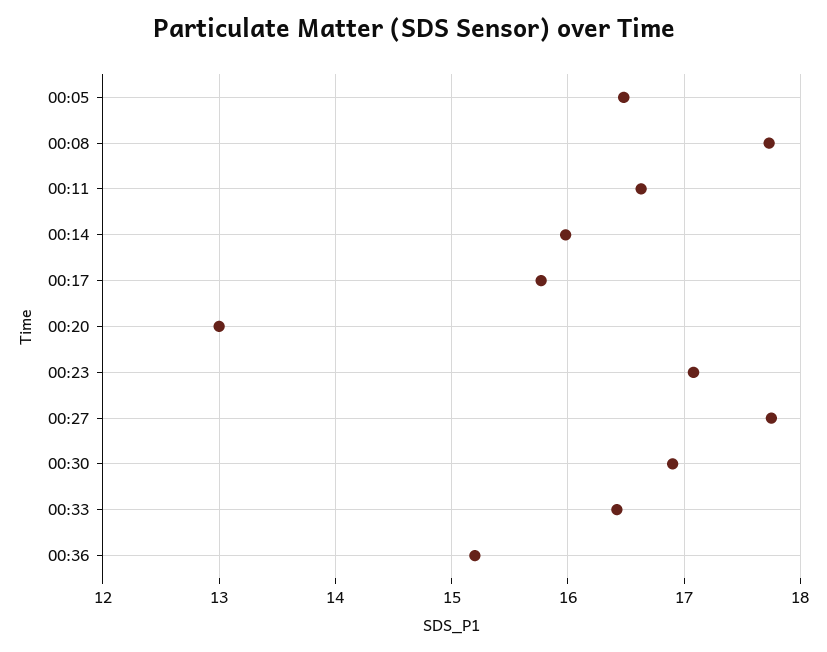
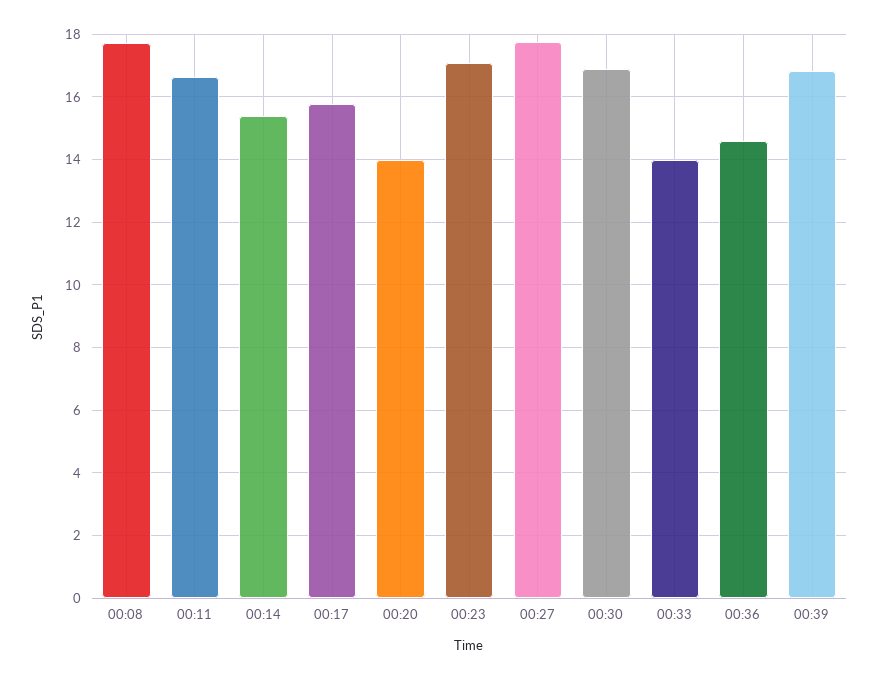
00:05: 16.5 -> none
00:14: 16 -> 15.4
00:20: 13 -> 14
00:33: 16.4 -> 14
00:36: 15.2 -> 14.6
00:39: none -> 16.8

